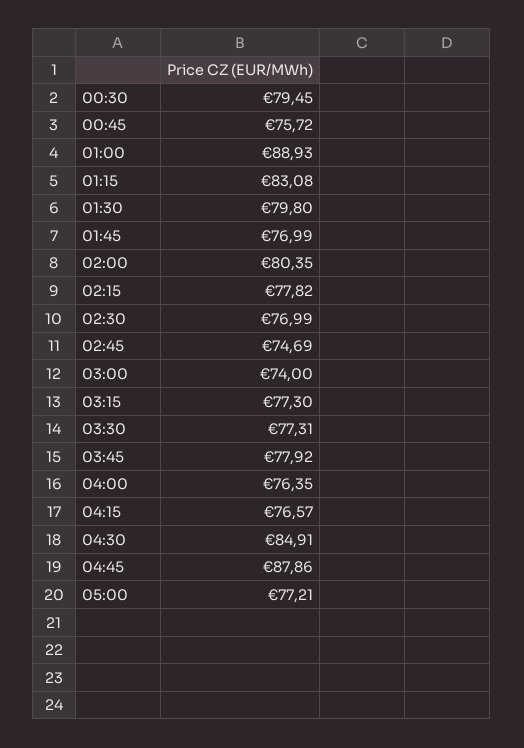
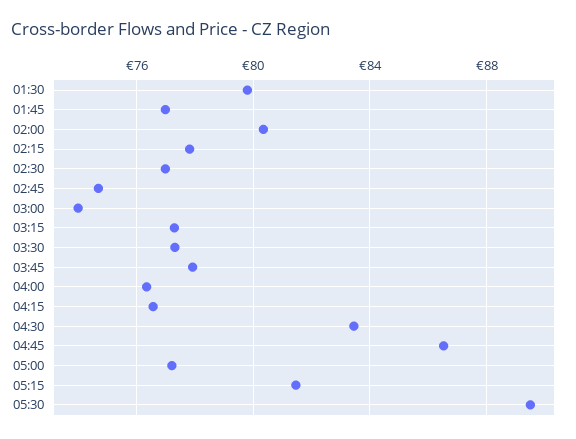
00:30: 79.45 -> none
00:45: 75.72 -> none
01:00: 88.93 -> none
01:15: 83.08 -> none
04:30: 84.91 -> 83.5
04:45: 87.86 -> 86.5
05:15: none -> 81.5
05:30: none -> 89.5

